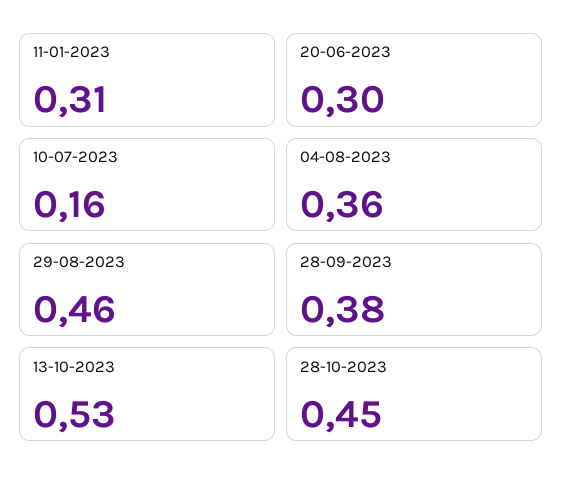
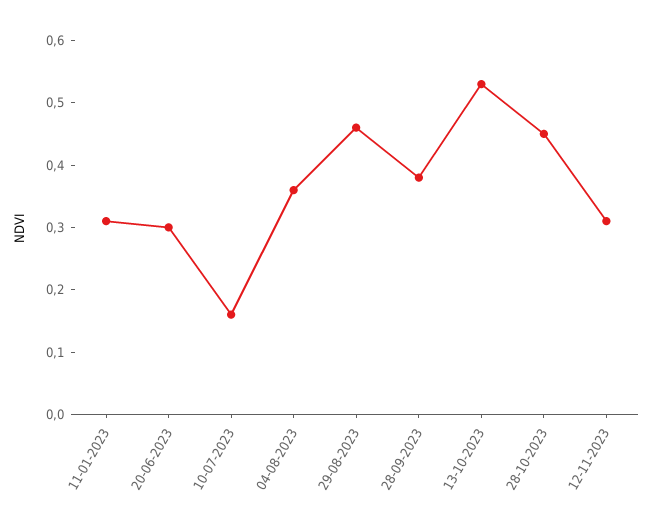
12-11-2023: none -> 0.3

